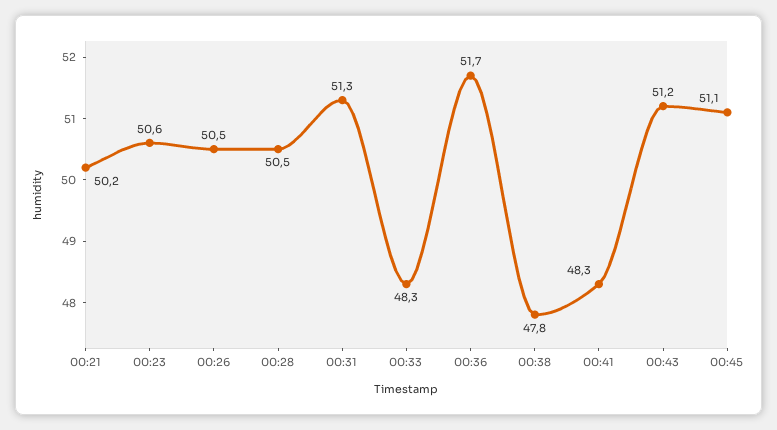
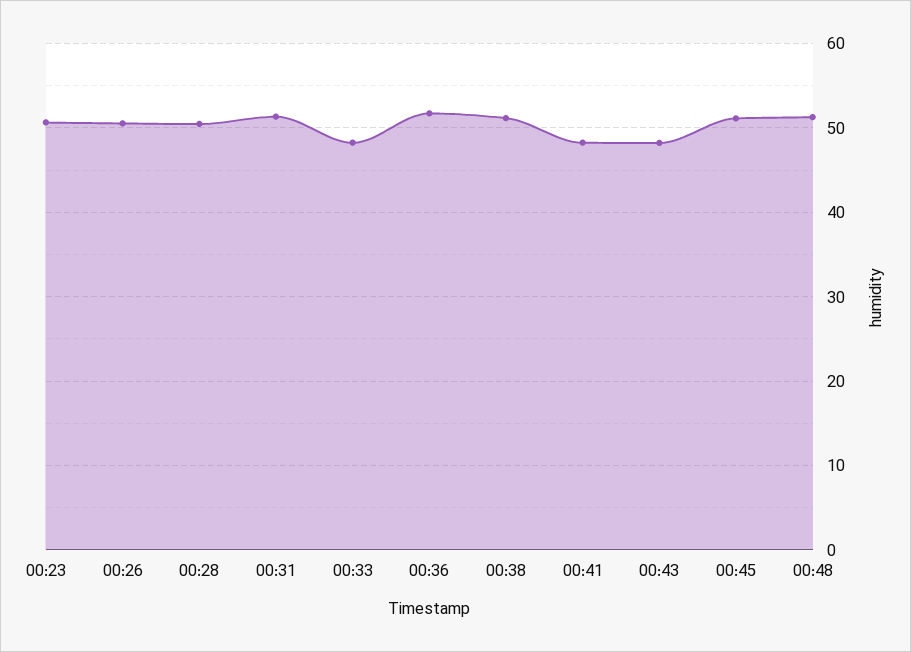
00:21: 50.2 -> none
00:38: 47.8 -> 51
00:43: 51.2 -> 48
00:48: none -> 51

